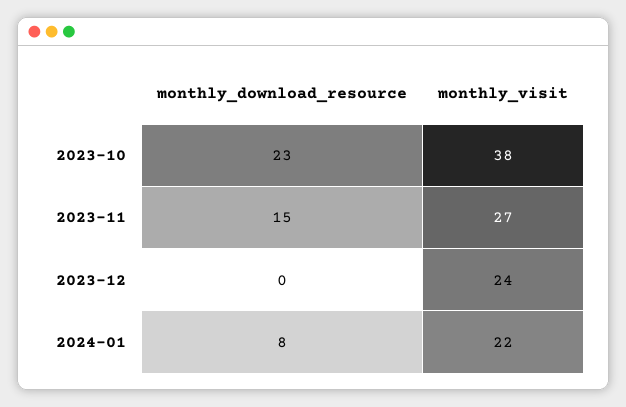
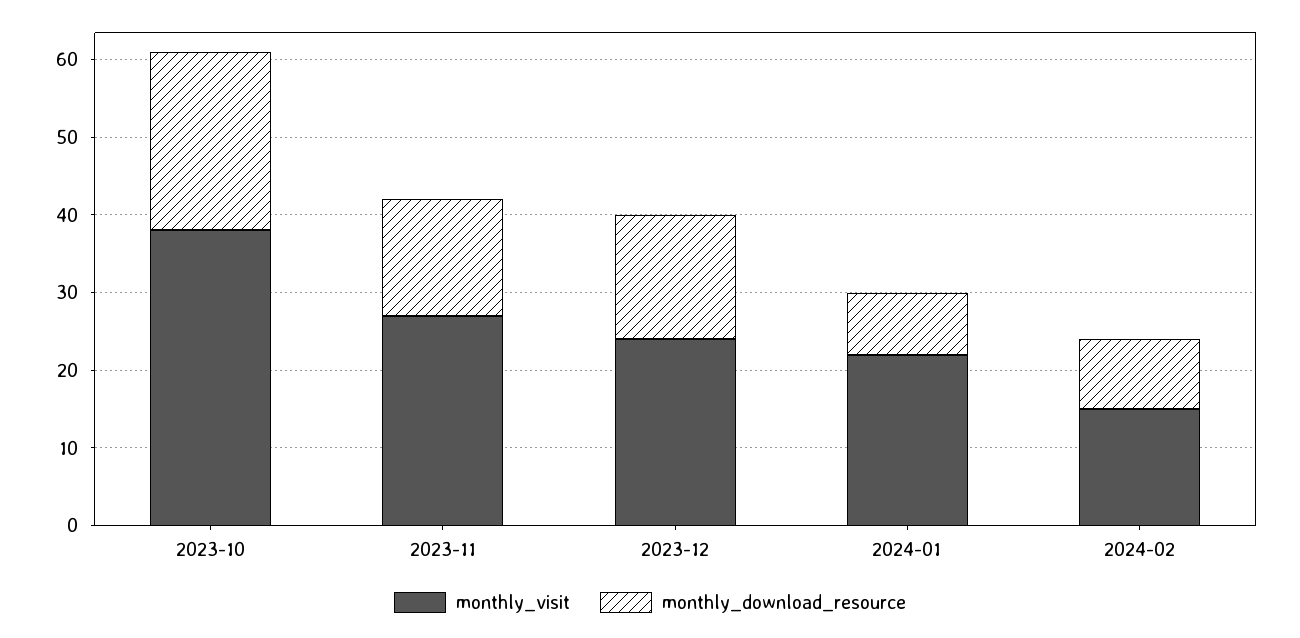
monthly_download_resource, 2023-12: 0 -> 15
monthly_visit, 2024-02: none -> 15
monthly_download_resource, 2024-02: none -> 10

